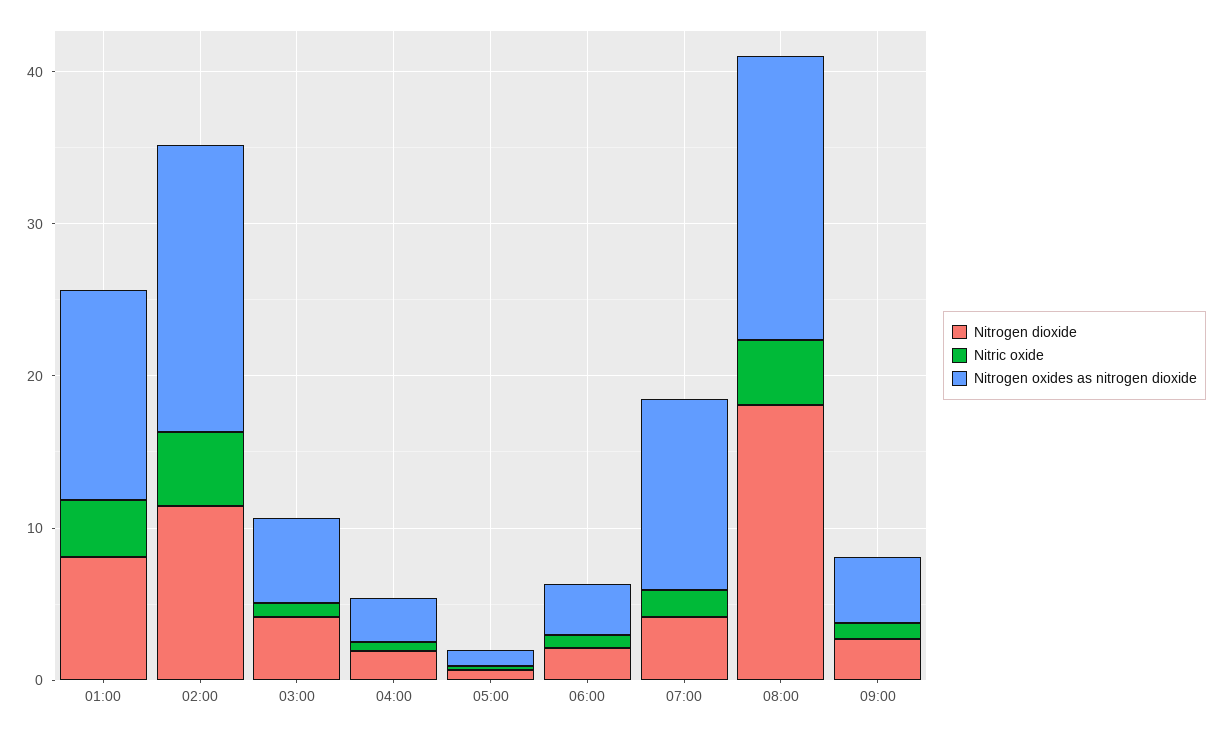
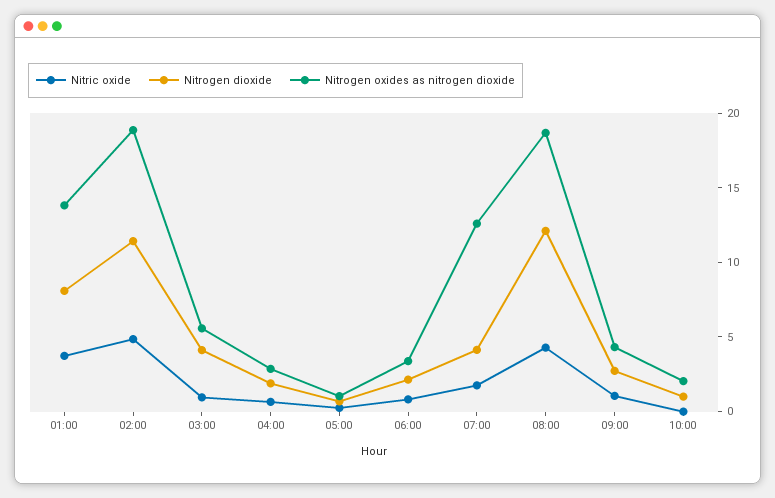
Nitrogen dioxide, 08:00: 18 -> 12
Nitric oxide, 10:00: none -> 0
Nitrogen dioxide, 10:00: none -> 1
Nitrogen oxides as nitrogen dioxide, 10:00: none -> 2

